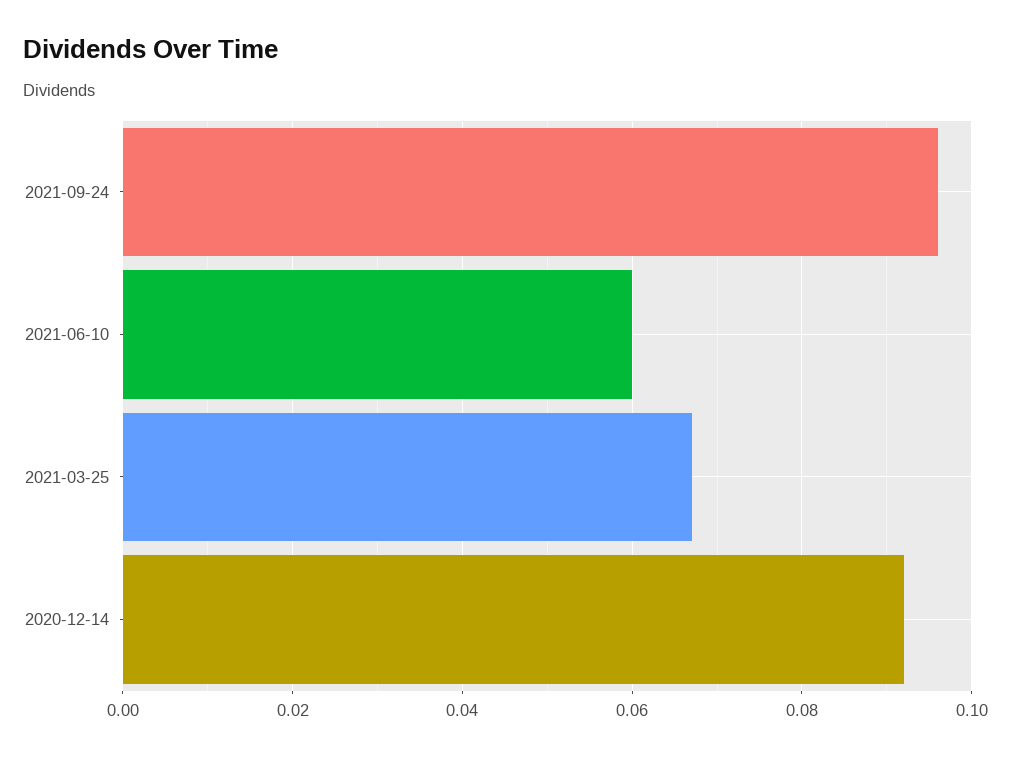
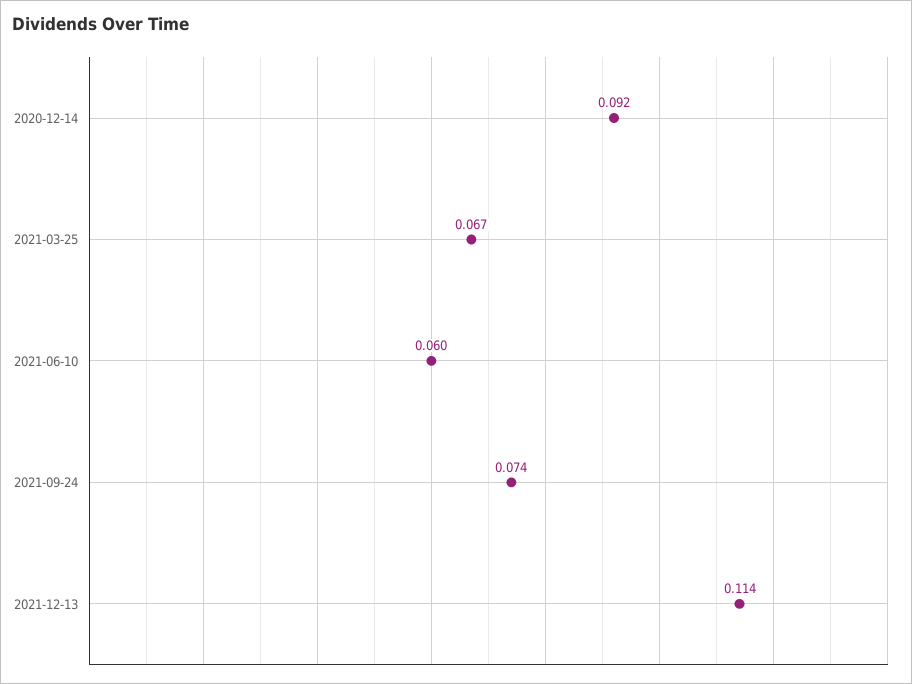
2021-09-24: 0.095 -> 0.074
2021-12-13: none -> 0.114

